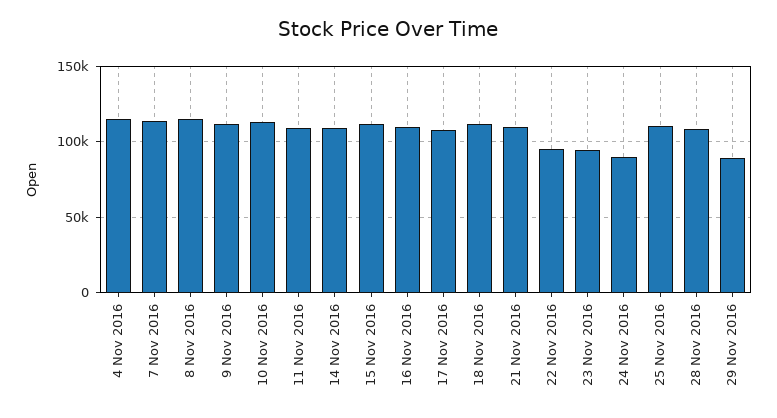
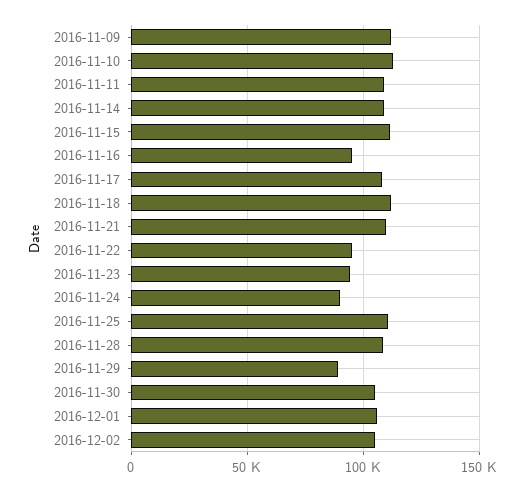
4 Nov 2016: 115000 -> none
7 Nov 2016: 115000 -> none
8 Nov 2016: 115000 -> none
16 Nov 2016: 110000 -> 95000
2016-11-30: none -> 105000
2016-12-01: none -> 105000
2016-12-02: none -> 105000

